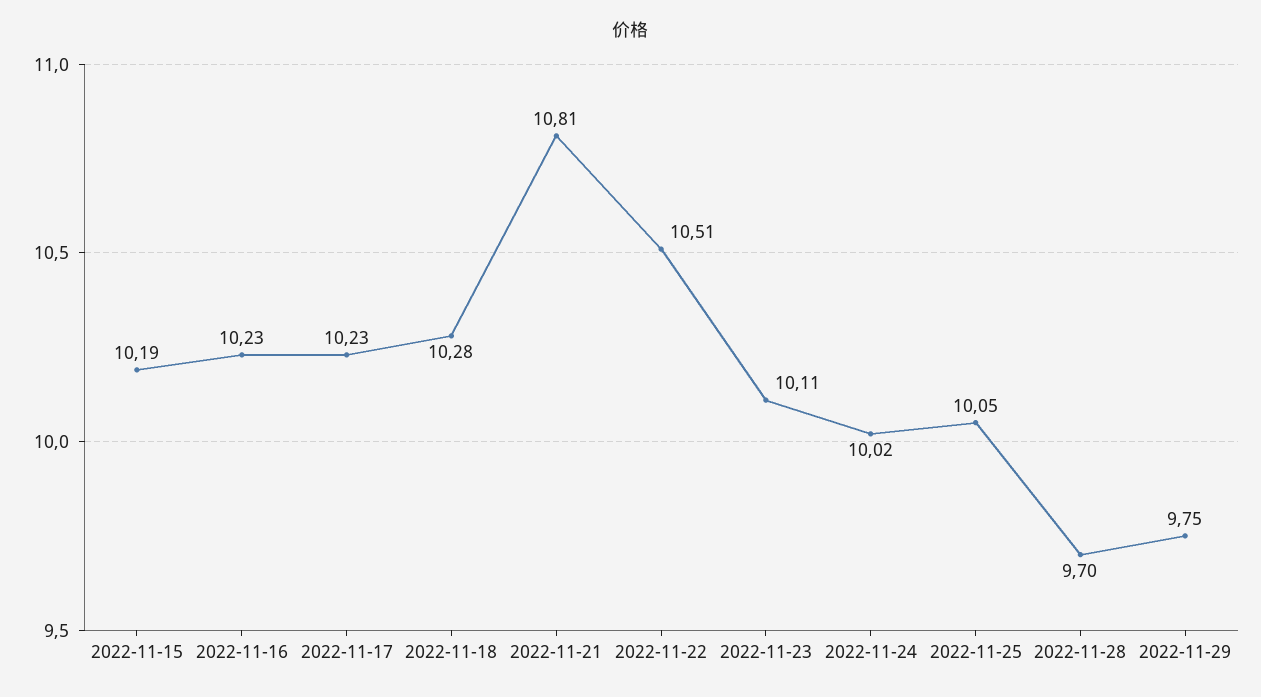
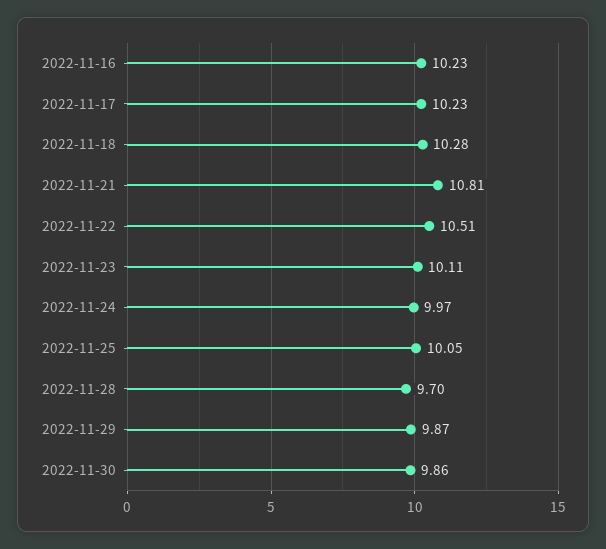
2022-11-15: 10.19 -> none
2022-11-24: 10.02 -> 9.97
2022-11-29: 9.75 -> 9.87
2022-11-30: none -> 9.86

